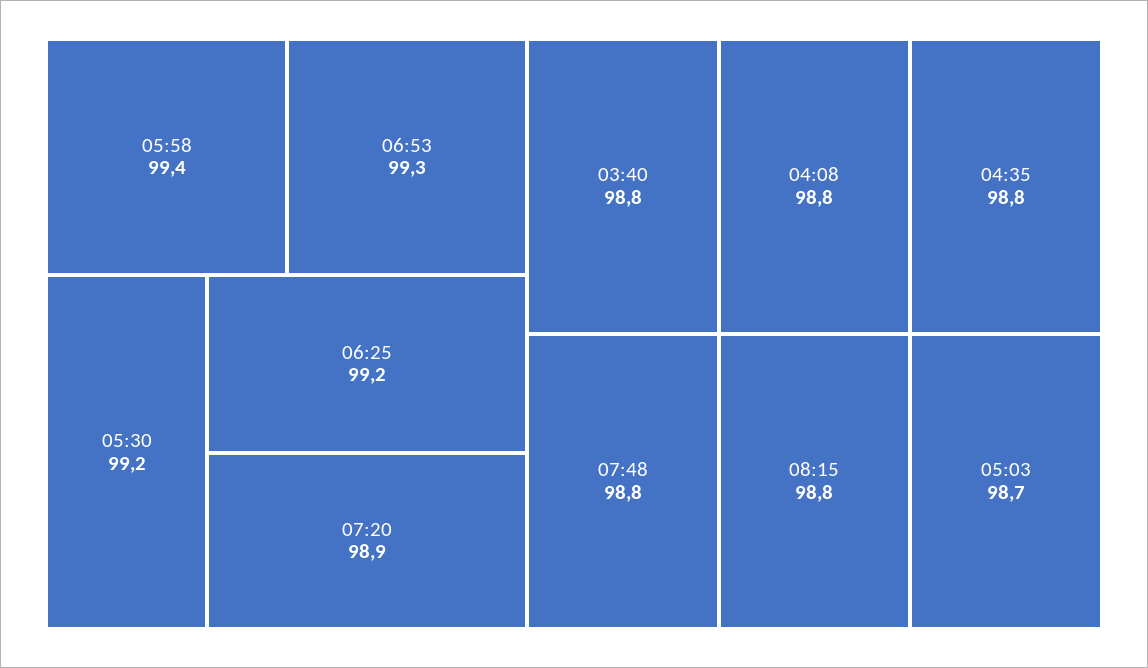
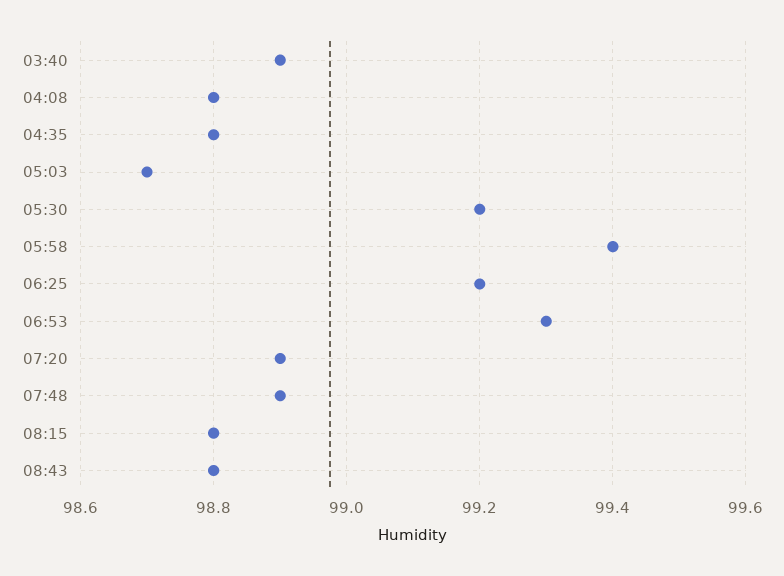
03:40: 98.8 -> 98.9
07:48: 98.8 -> 98.9
08:43: none -> 98.8

